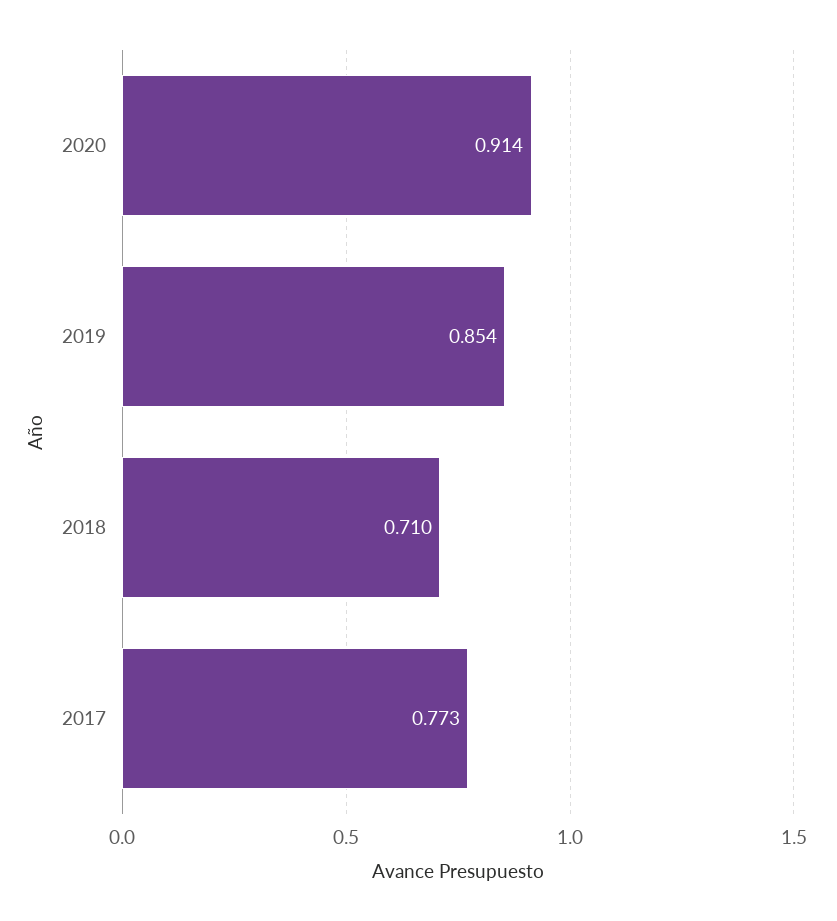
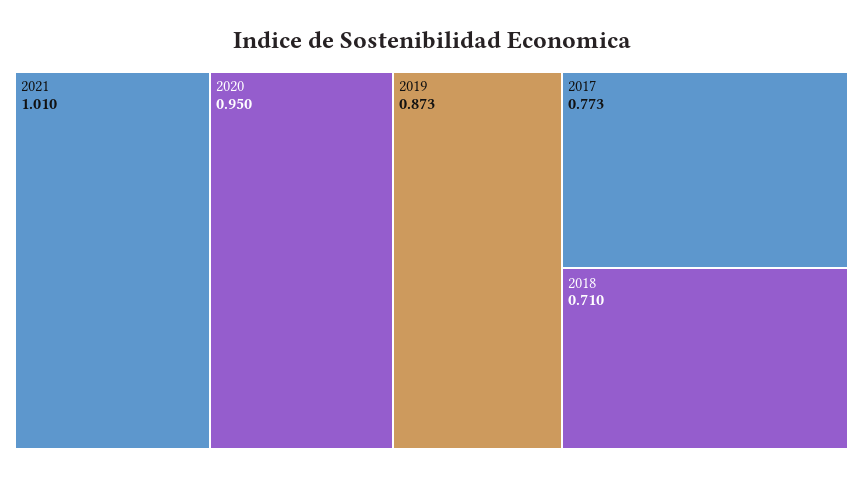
2020: 0.914 -> 0.95
2019: 0.854 -> 0.873
2021: none -> 1.01

